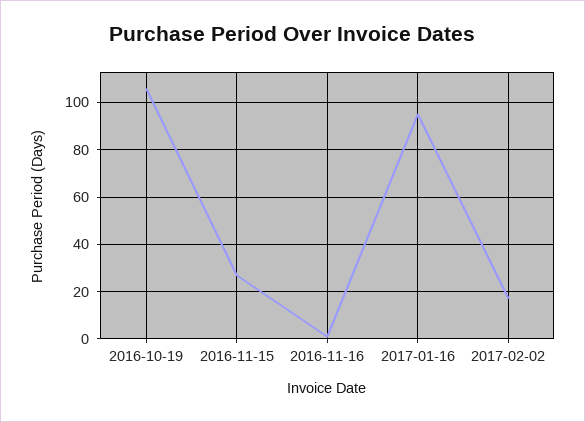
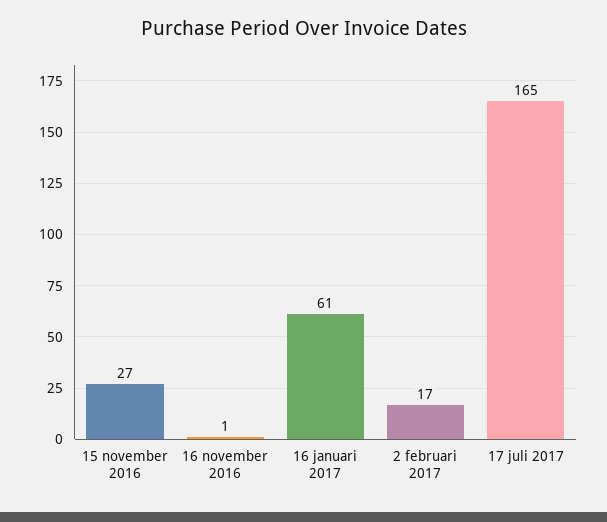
2016-10-19: 105 -> none
2017-01-16: 95 -> 61
17 juli 2017: none -> 165

